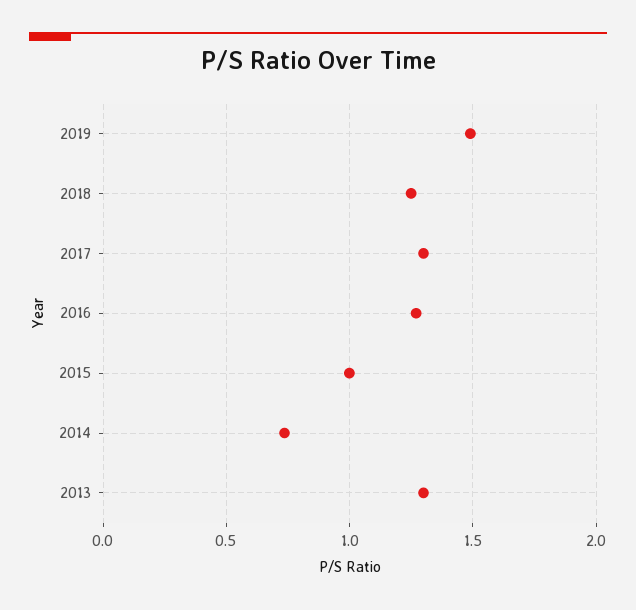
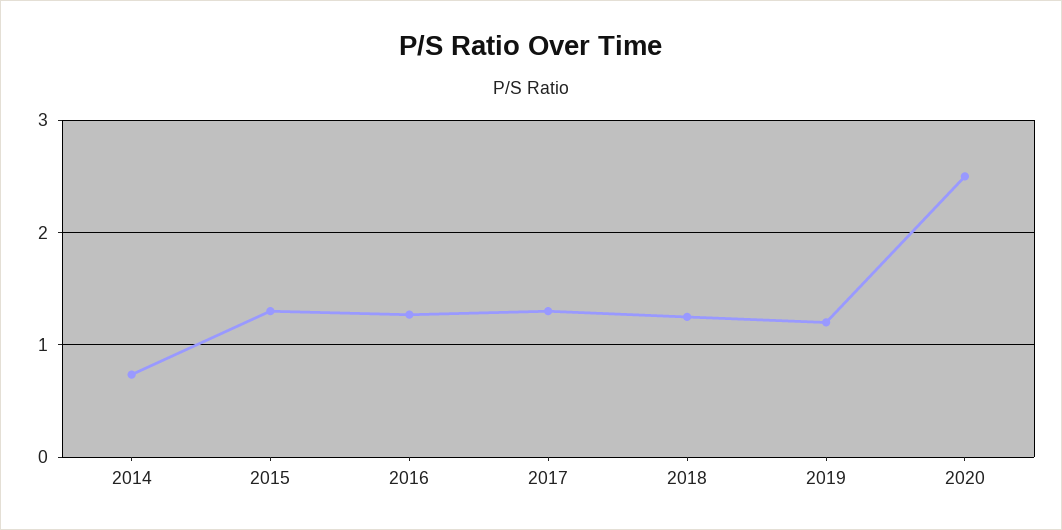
2019: 1.5 -> 1.2
2015: 1 -> 1.3
2013: 1.3 -> none
2020: none -> 2.5

